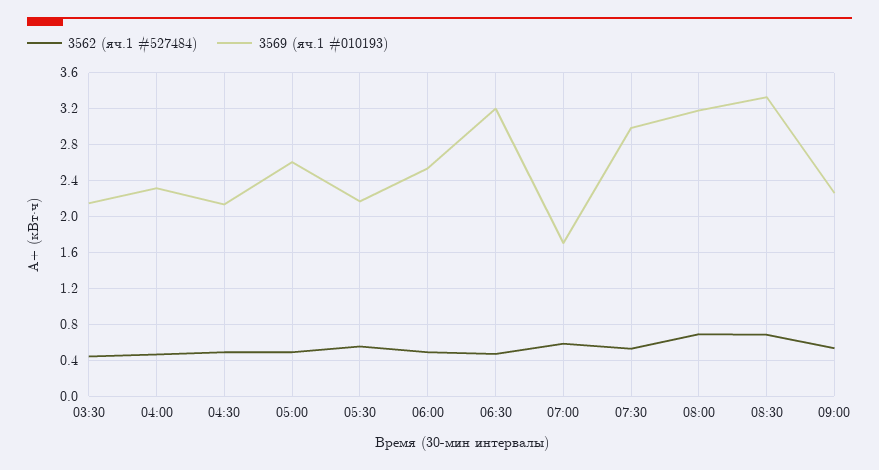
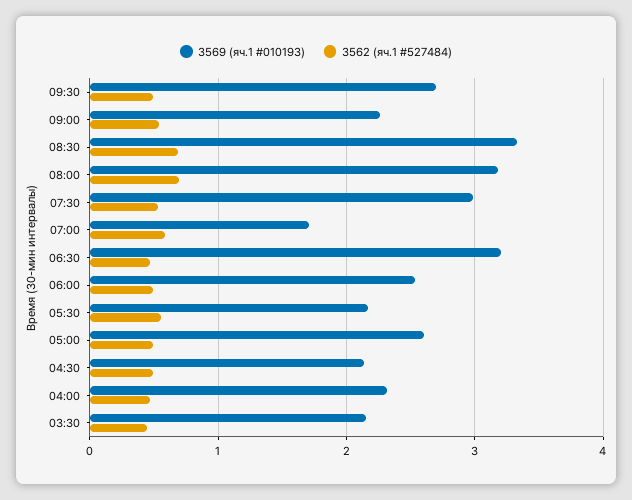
3569 (яч.1 #010193), 09:30: none -> 2.7
3562 (яч.1 #527484), 09:30: none -> 0.5

